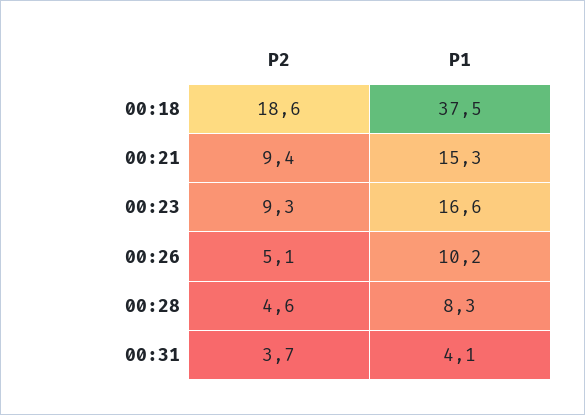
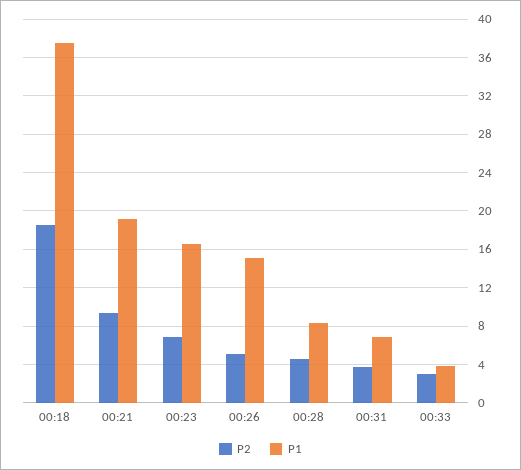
P1, 00:21: 15.3 -> 19
P2, 00:23: 9.3 -> 7
P1, 00:26: 10.2 -> 15
P1, 00:31: 4.1 -> 7
P2, 00:33: none -> 3
P1, 00:33: none -> 4

